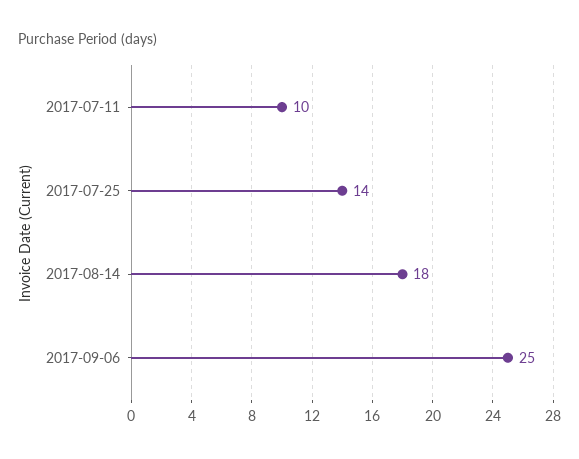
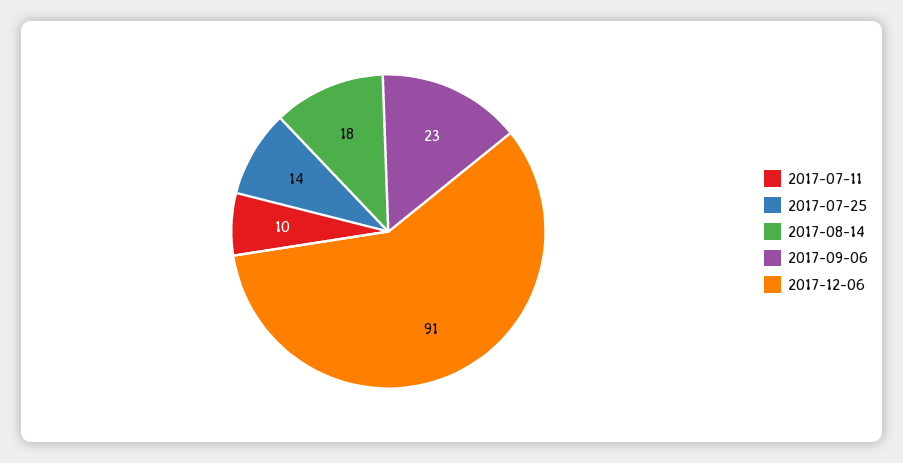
2017-09-06: 25 -> 23
2017-12-06: none -> 91

